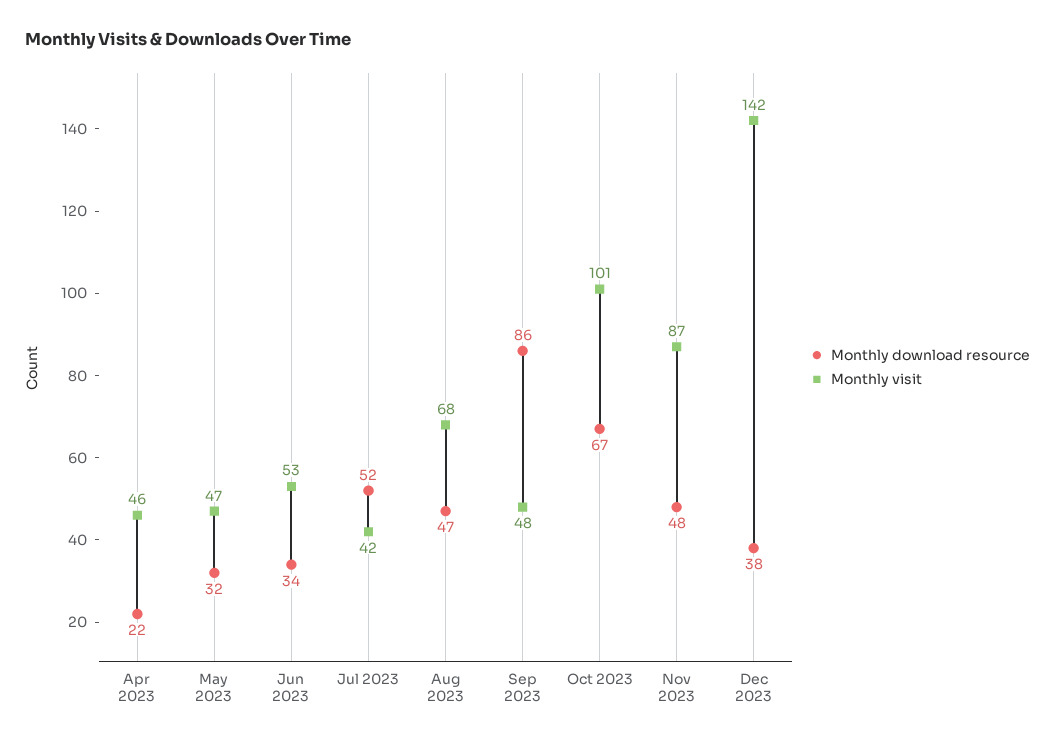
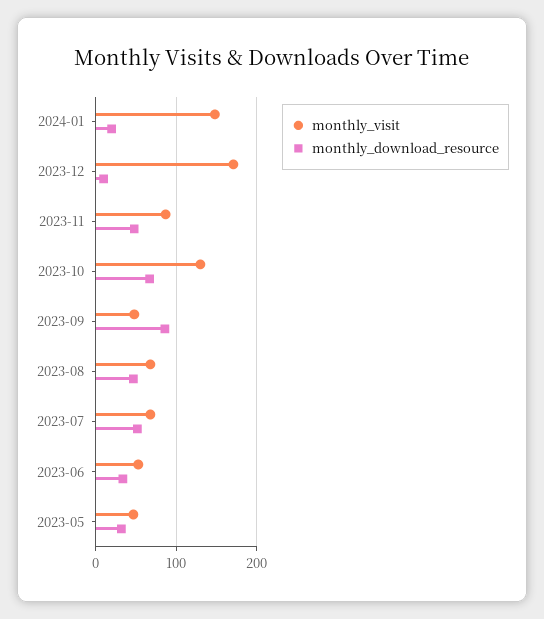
Monthly download resource, Apr 2023: 22 -> none
Monthly visit, Apr 2023: 46 -> none
Monthly visit, Jul 2023: 42 -> 70
Monthly visit, Oct 2023: 101 -> 130
Monthly download resource, Dec 2023: 38 -> 10
Monthly visit, Dec 2023: 142 -> 170
Monthly visit, 2024-01: none -> 150
Monthly download resource, 2024-01: none -> 20

